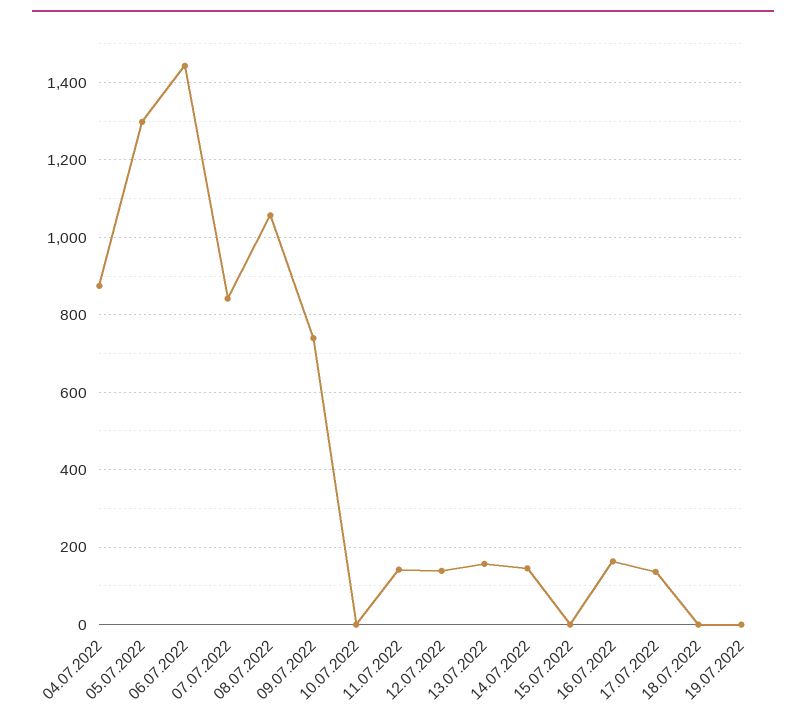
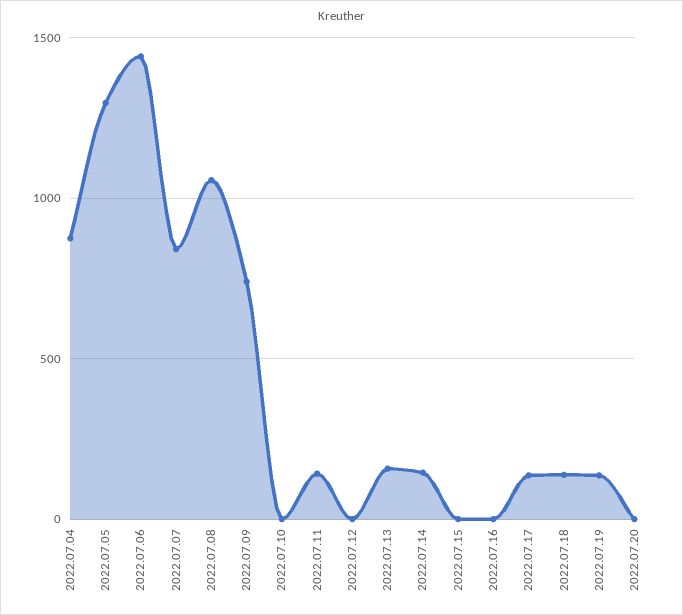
12.07.2022: 140 -> 0
16.07.2022: 160 -> 0
18.07.2022: 0 -> 150
19.07.2022: 0 -> 150
2022.07.20: none -> 0

